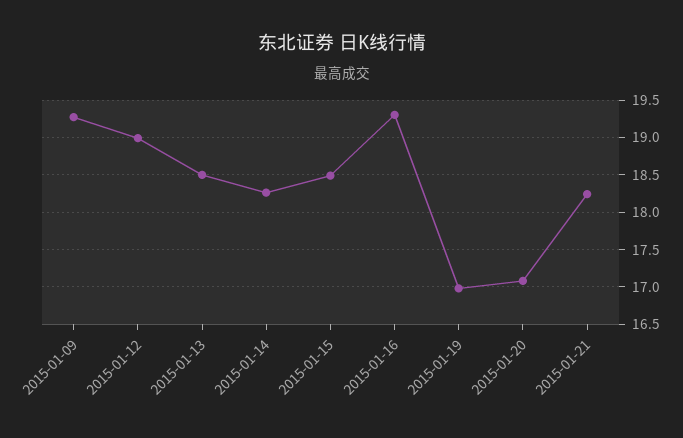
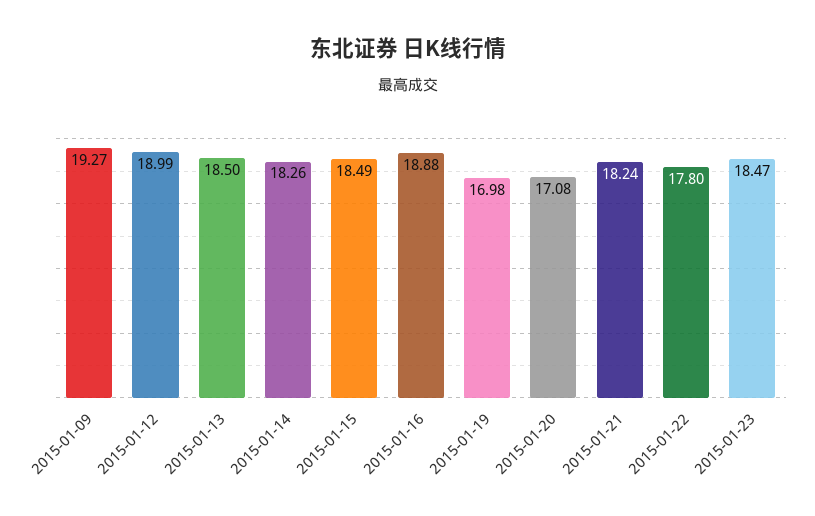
2015-01-16: 19.3 -> 18.88
2015-01-22: none -> 17.8
2015-01-23: none -> 18.47

